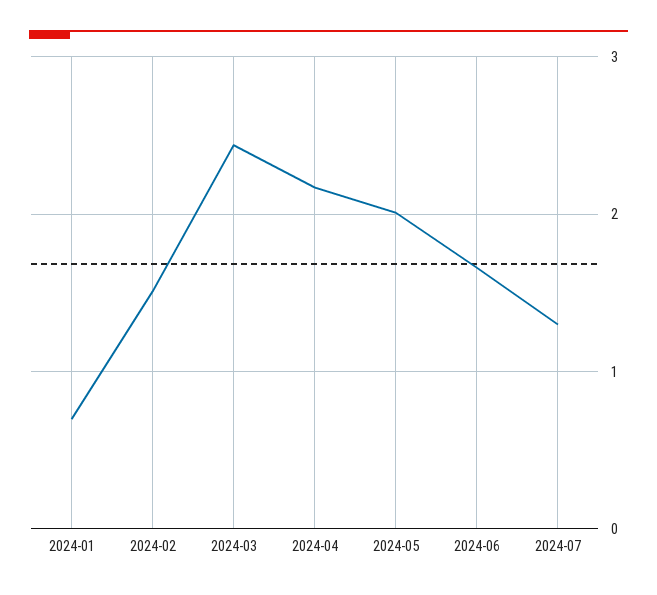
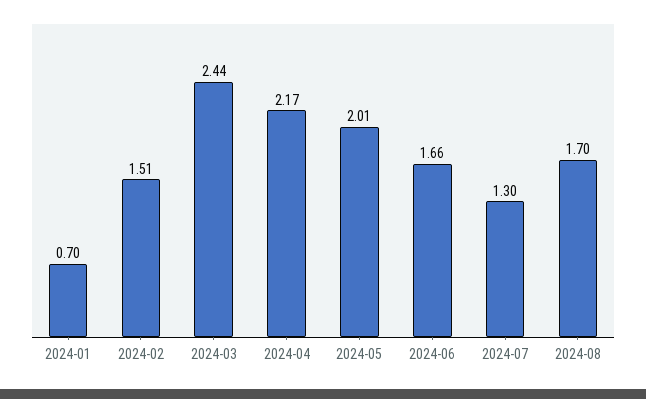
2024-08: none -> 1.7

